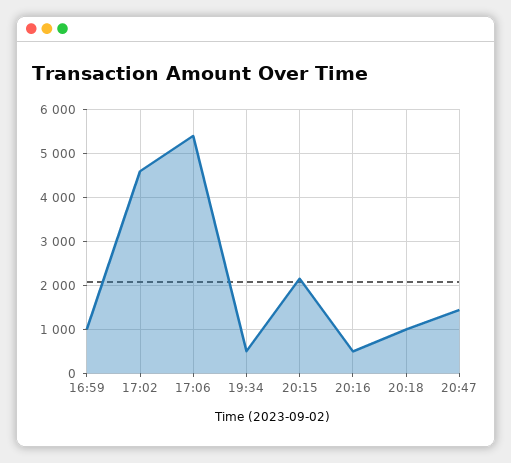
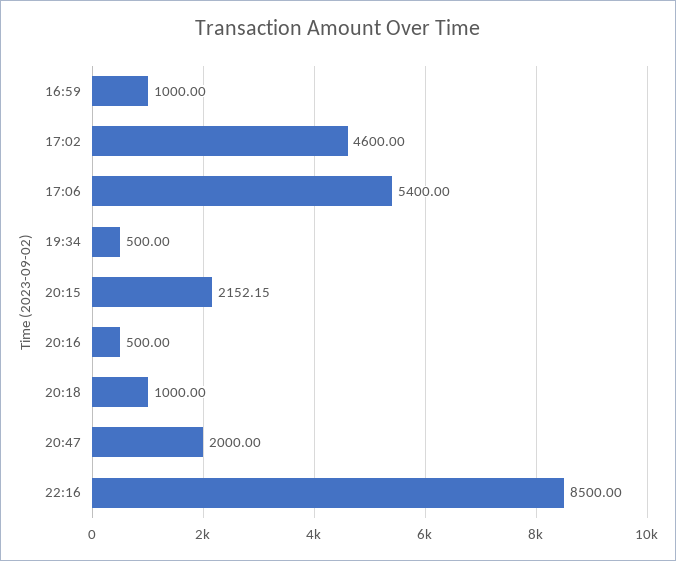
20:47: 1400 -> 2000
22:16: none -> 8500

